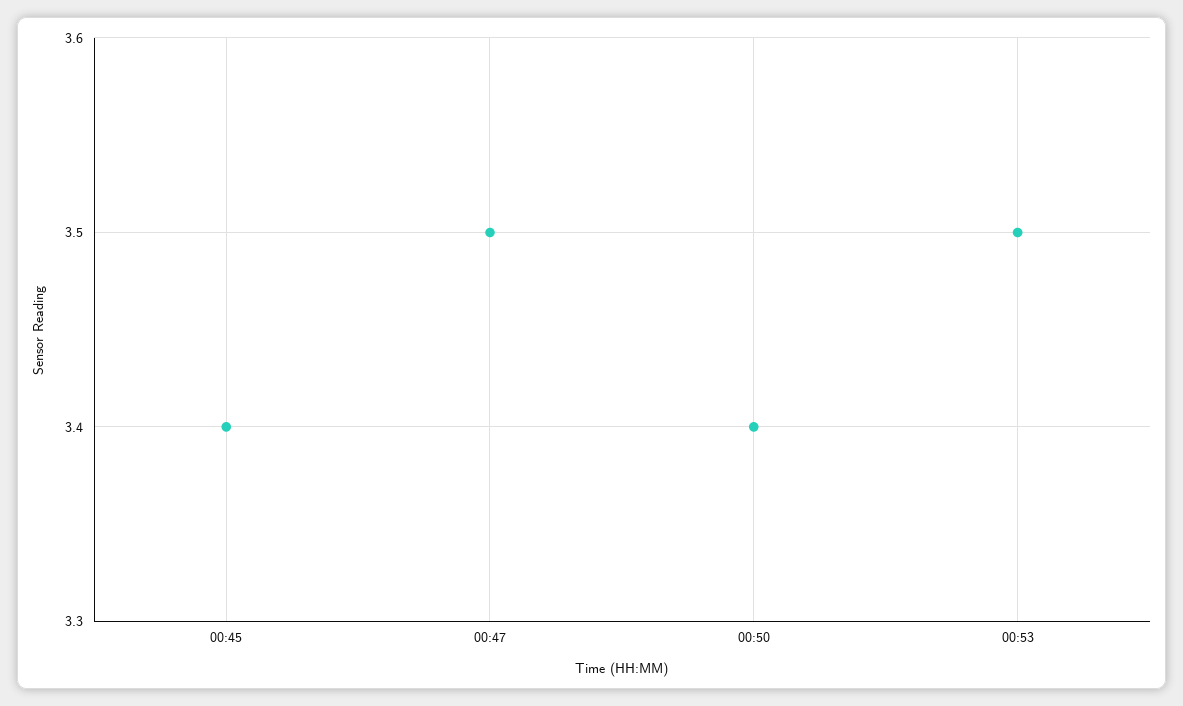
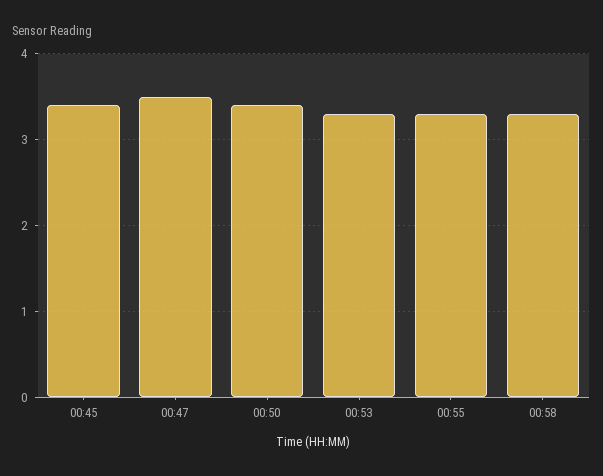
00:53: 3.5 -> 3.3
00:55: none -> 3.3
00:58: none -> 3.3

